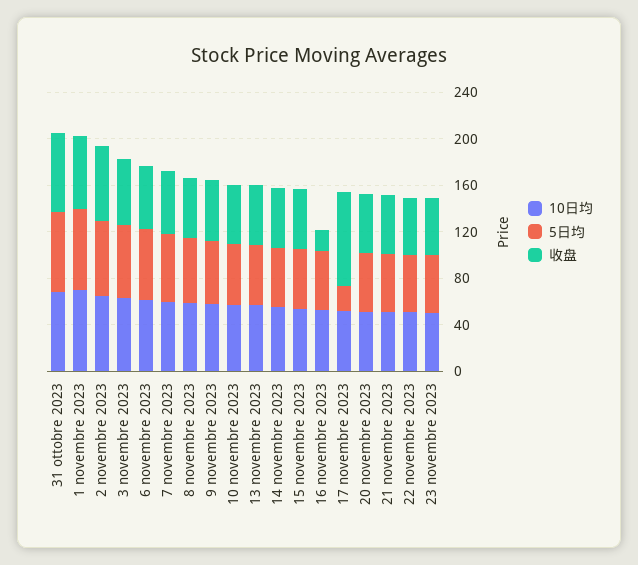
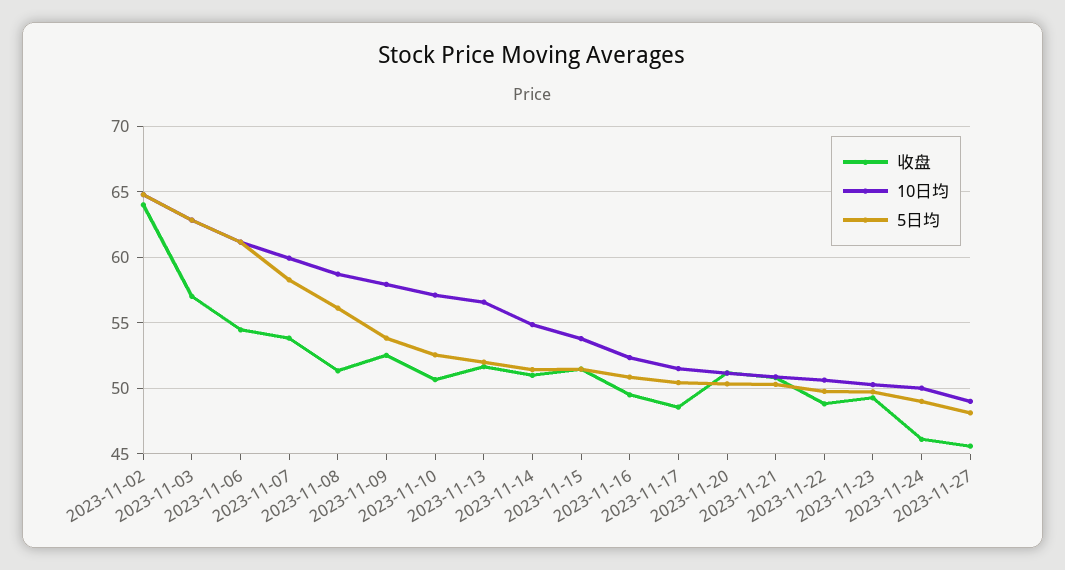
10日均, 31 ottobre 2023: 70 -> none
5日均, 31 ottobre 2023: 70 -> none
收盘, 31 ottobre 2023: 70 -> none
10日均, 1 novembre 2023: 70 -> none
5日均, 1 novembre 2023: 70 -> none
收盘, 1 novembre 2023: 60 -> none
收盘, 16 novembre 2023: 20 -> 49.5
5日均, 17 novembre 2023: 20 -> 50.5
收盘, 17 novembre 2023: 80 -> 48.5
收盘, 2023-11-24: none -> 46
10日均, 2023-11-24: none -> 50
5日均, 2023-11-24: none -> 49
收盘, 2023-11-27: none -> 45.5
10日均, 2023-11-27: none -> 49
5日均, 2023-11-27: none -> 48

